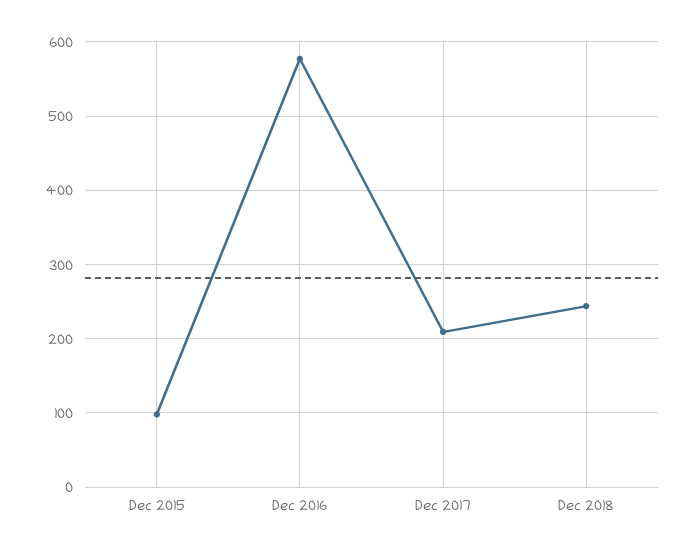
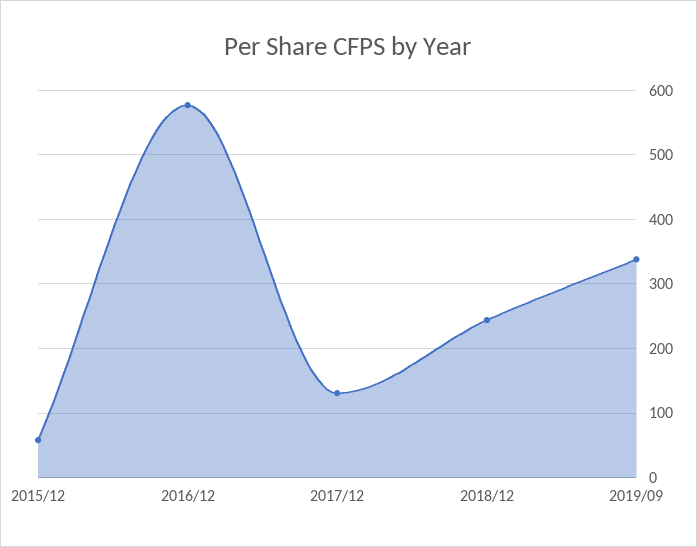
Dec 2015: 100 -> 60
Dec 2017: 210 -> 130
2019/09: none -> 340

